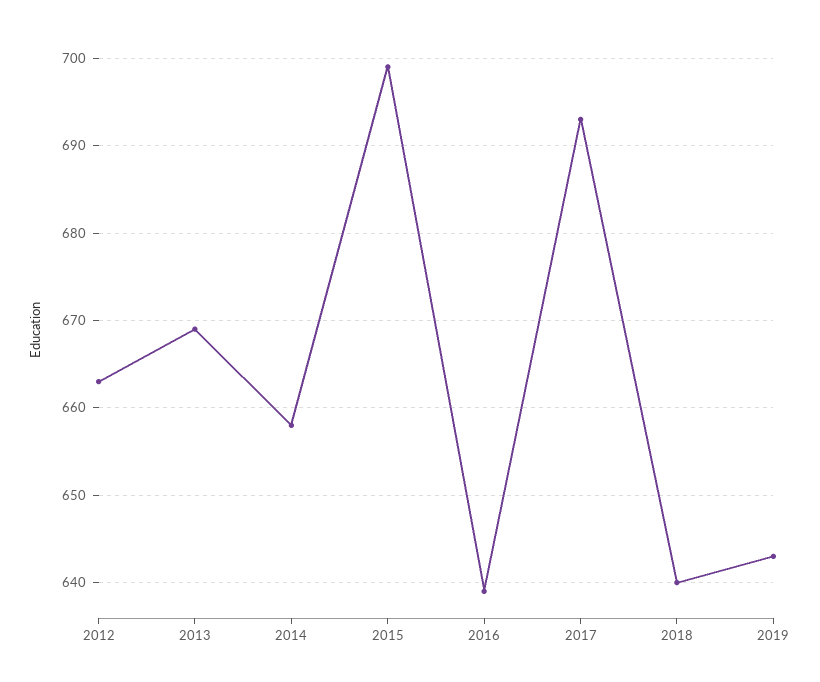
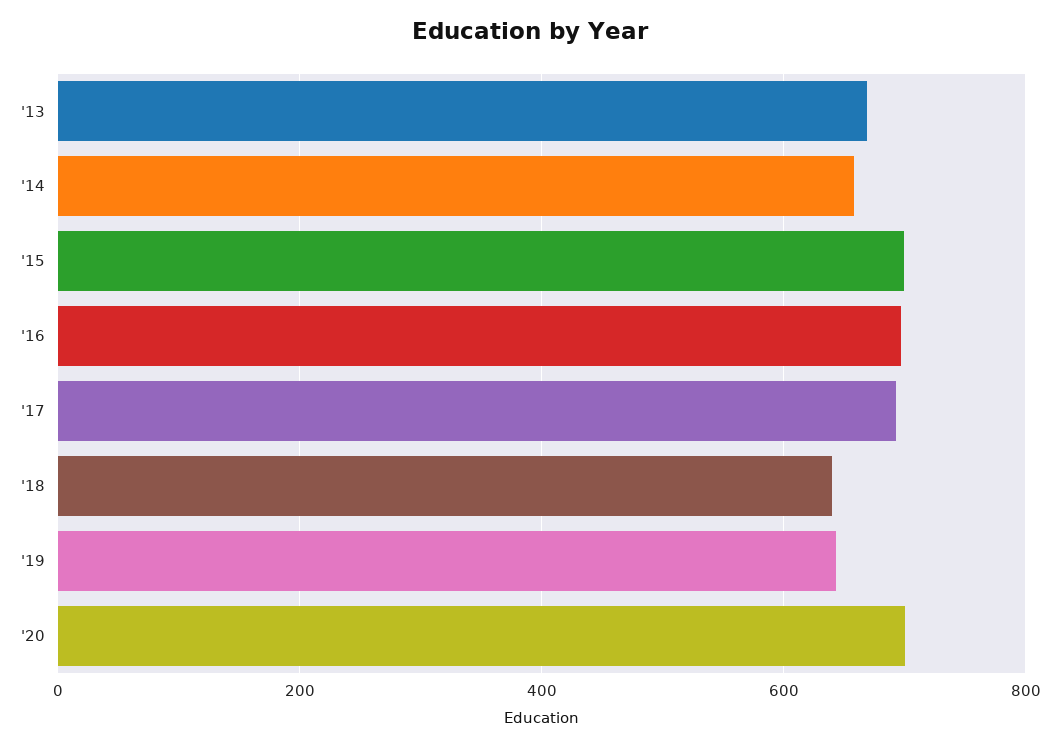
2012: 663 -> none
2016: 639 -> 700
'20: none -> 700

